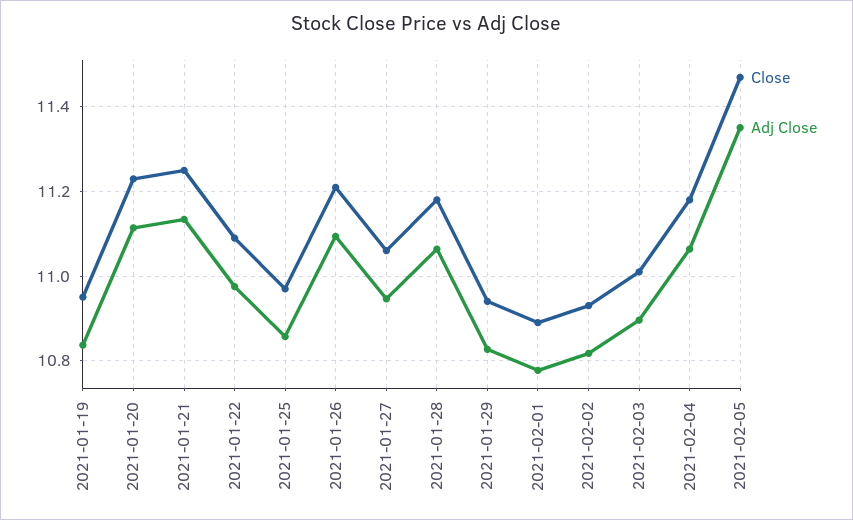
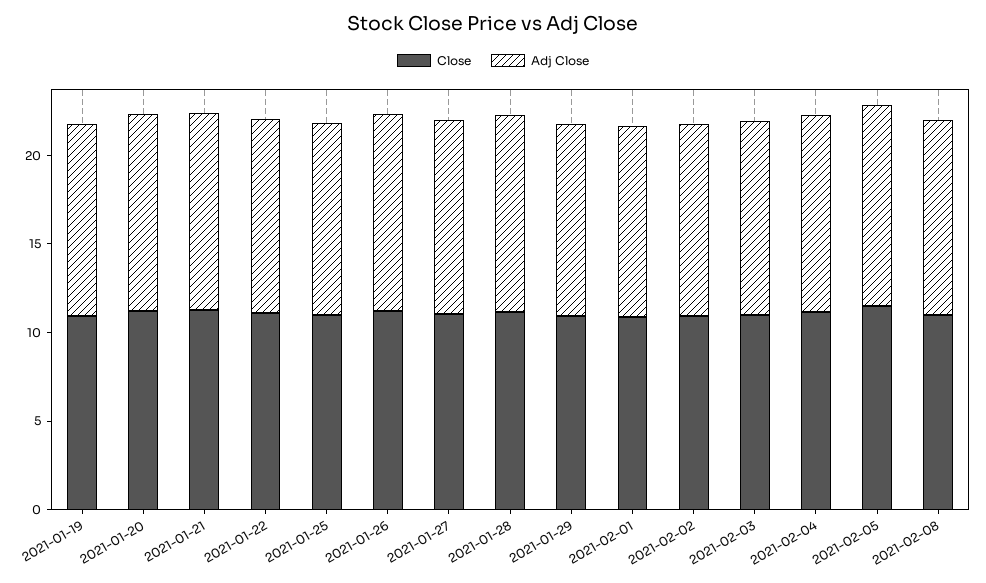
Close, 2021-02-08: none -> 11
Adj Close, 2021-02-08: none -> 11

